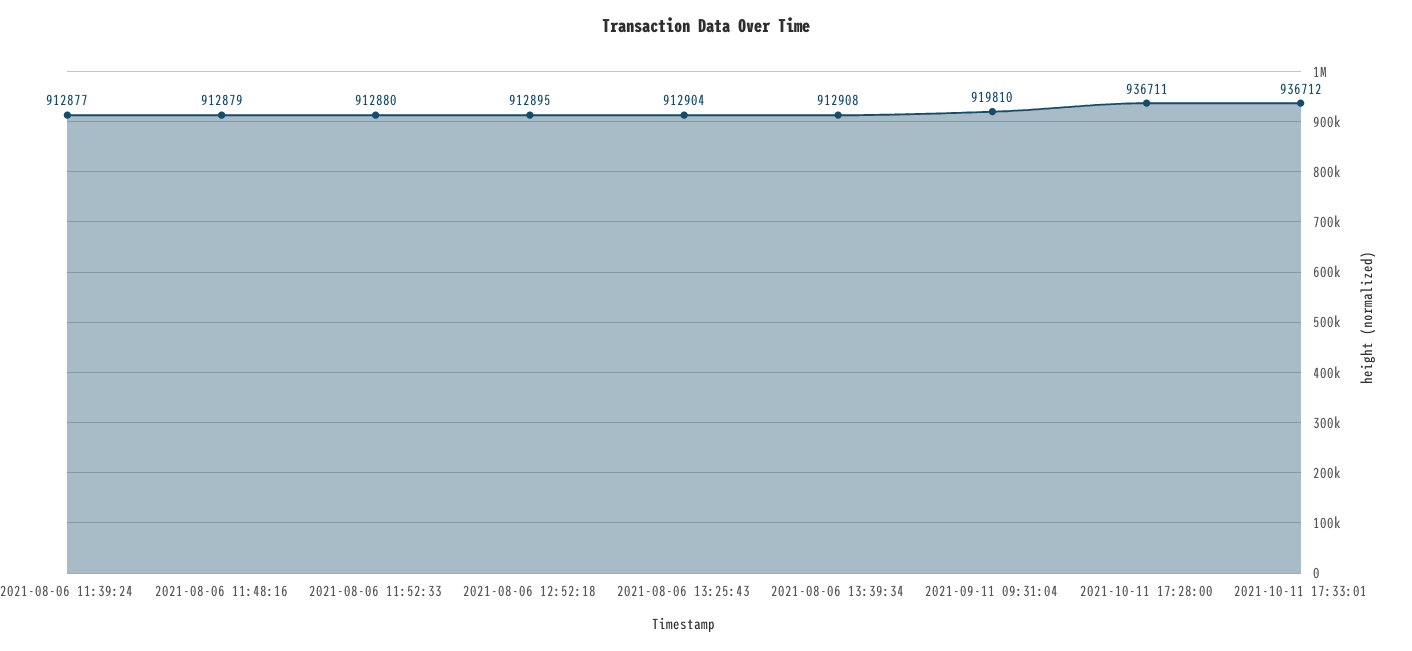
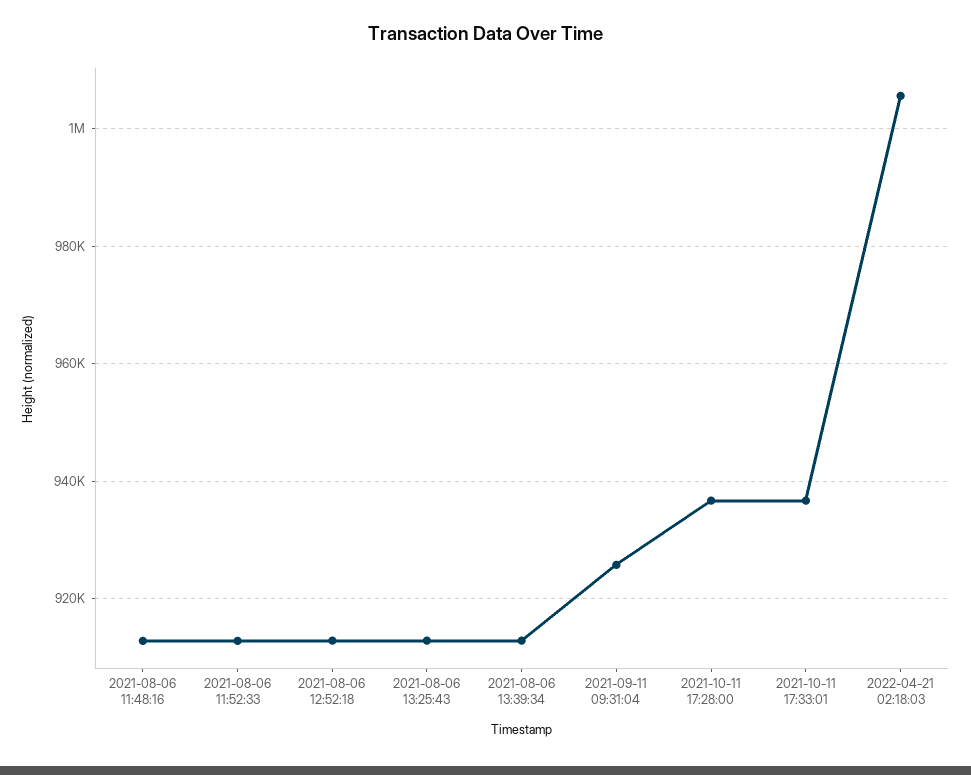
2021-08-06 11:39:24: 912877 -> none
2021-09-11 09:31:04: 919810 -> 926000
2022-04-21 02:18:03: none -> 1006000

